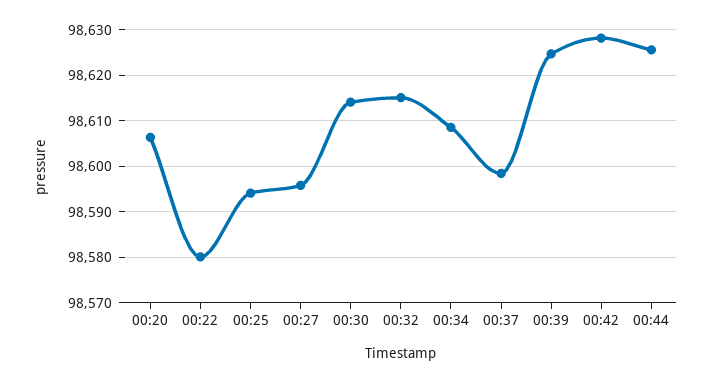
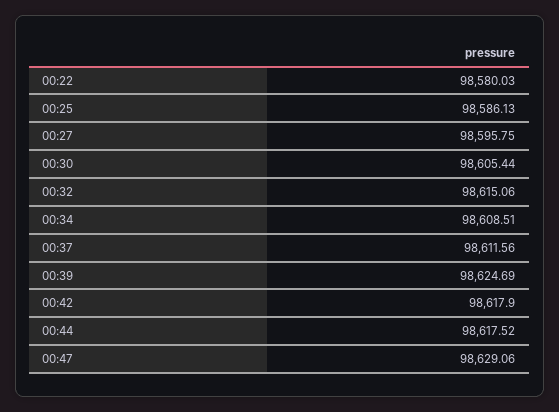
00:20: 98606 -> none
00:25: 98594 -> 98586.13
00:30: 98614 -> 98605.44
00:37: 98598 -> 98611.56
00:42: 98628 -> 98617.9
00:44: 98626 -> 98617.52
00:47: none -> 98629.06

